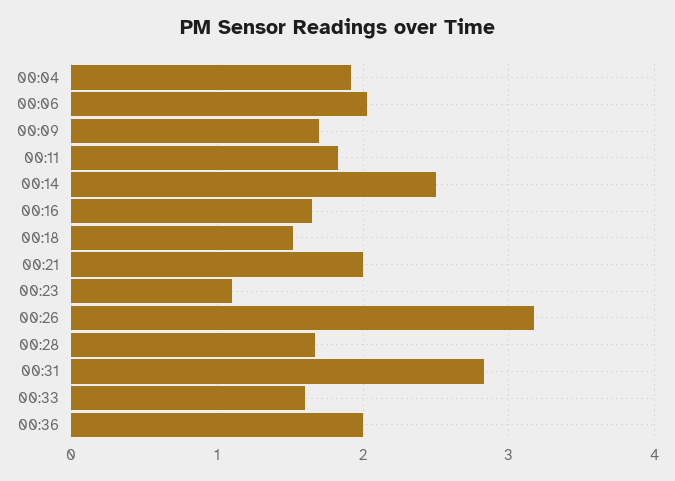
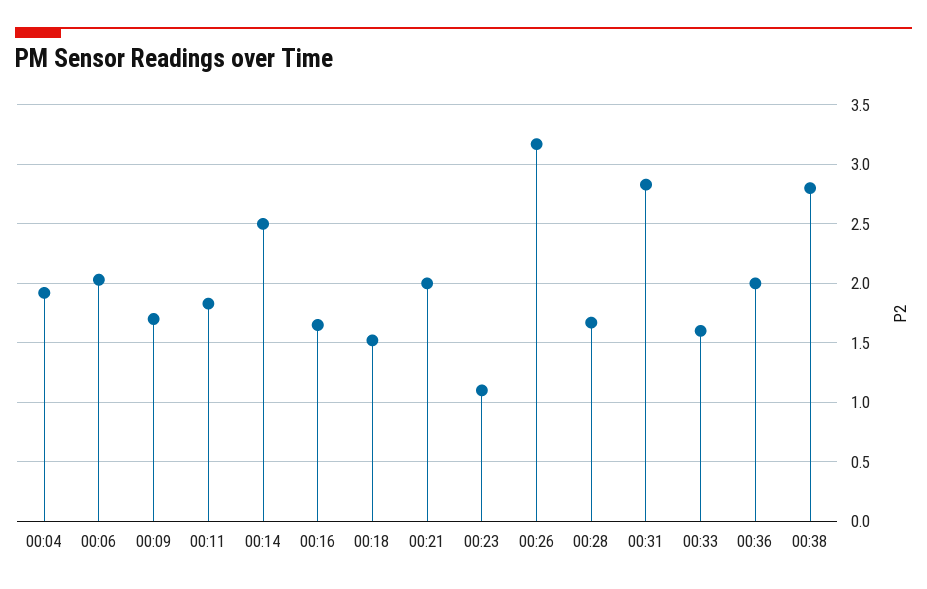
00:38: none -> 2.8

